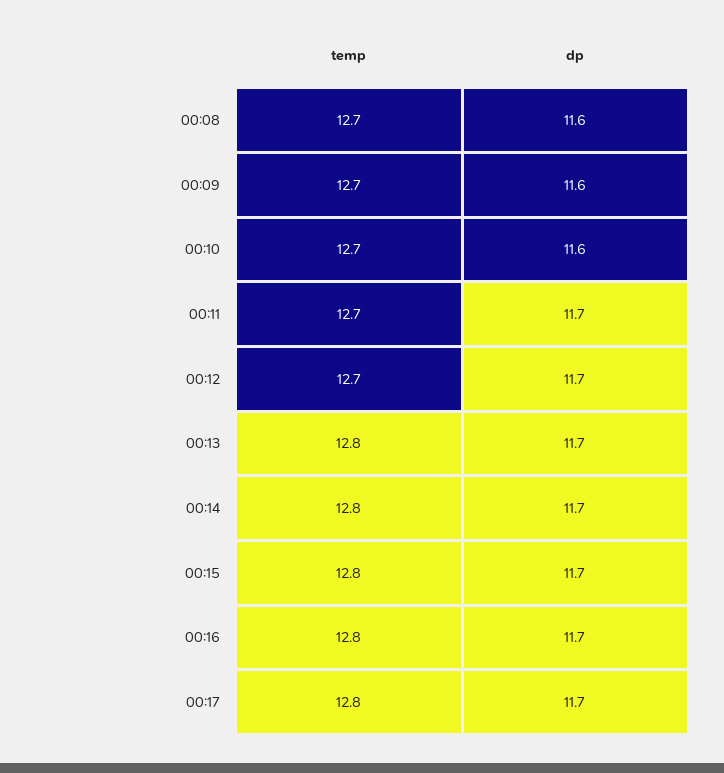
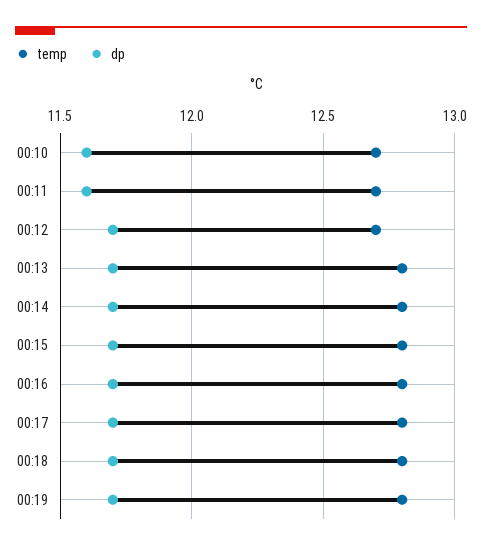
temp, 00:08: 12.7 -> none
dp, 00:08: 11.6 -> none
temp, 00:09: 12.7 -> none
dp, 00:09: 11.6 -> none
dp, 00:11: 11.7 -> 11.6
temp, 00:18: none -> 12.8
dp, 00:18: none -> 11.7
temp, 00:19: none -> 12.8
dp, 00:19: none -> 11.7

